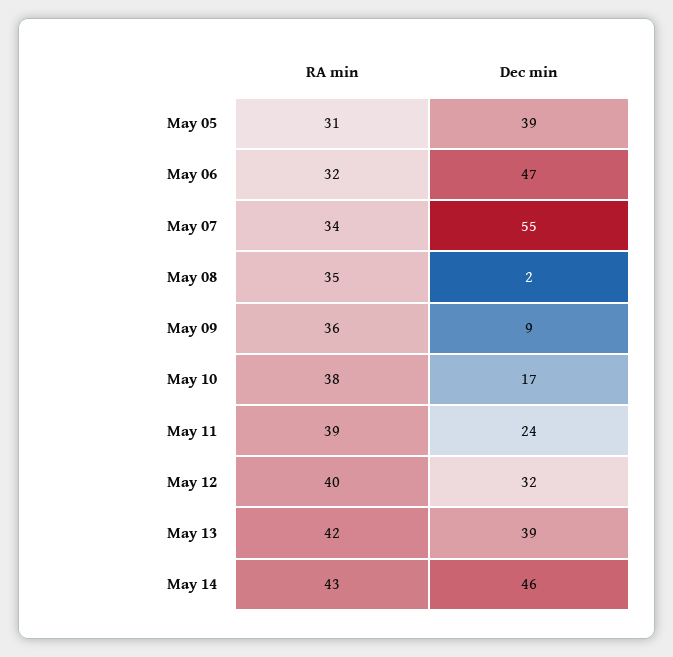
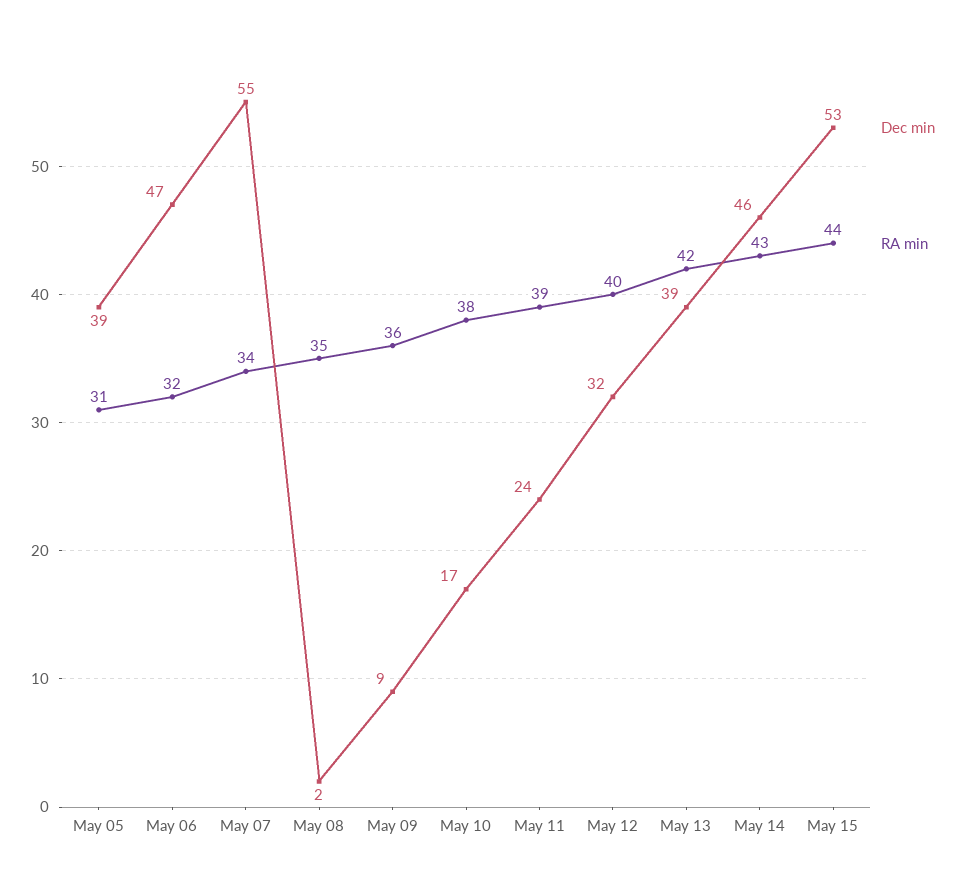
Dec min, May 15: none -> 53
RA min, May 15: none -> 44

